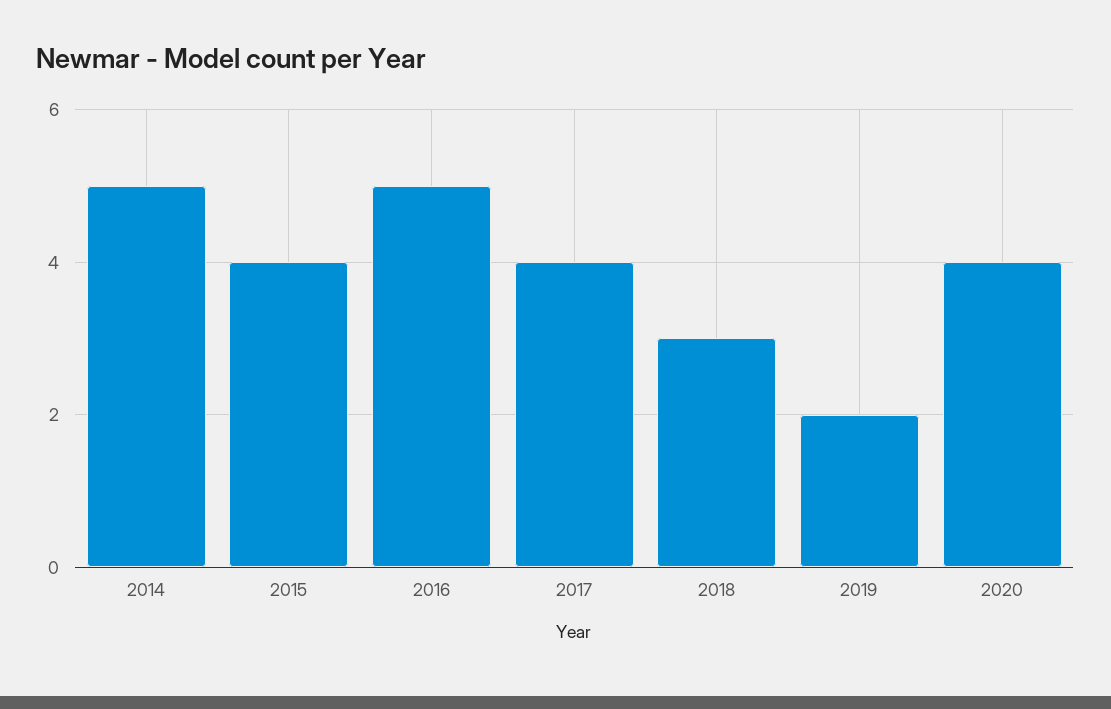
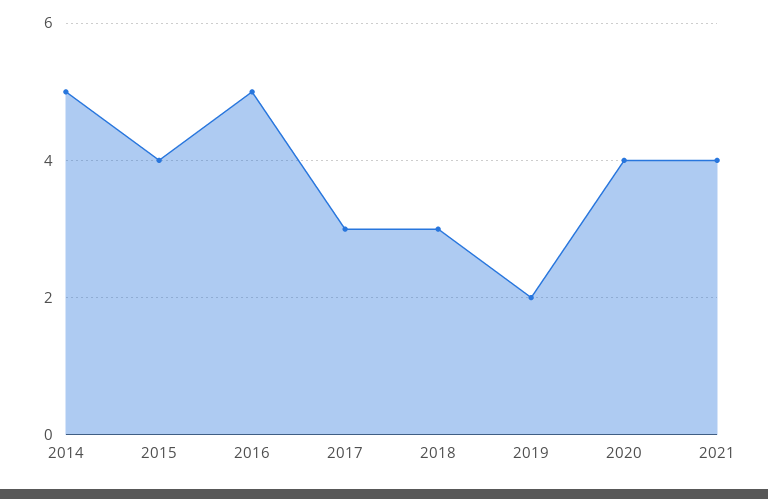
2017: 4 -> 3
2021: none -> 4

